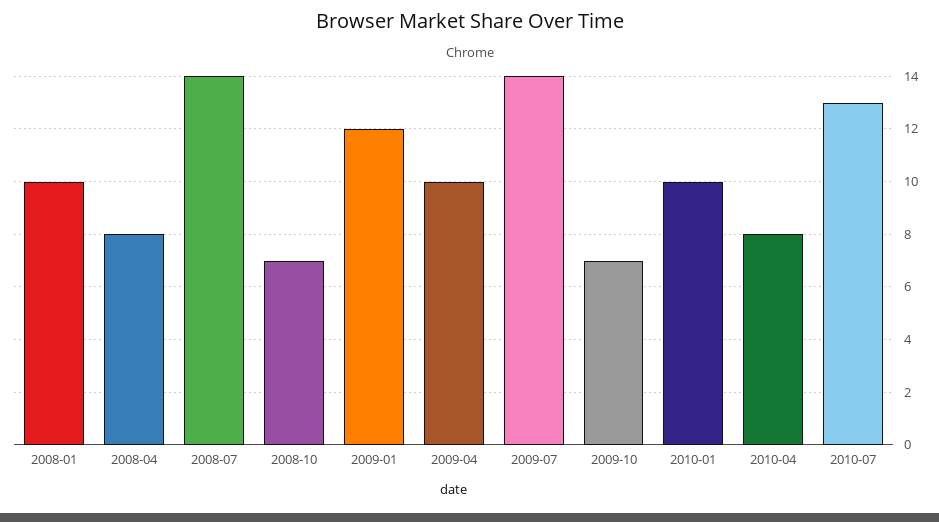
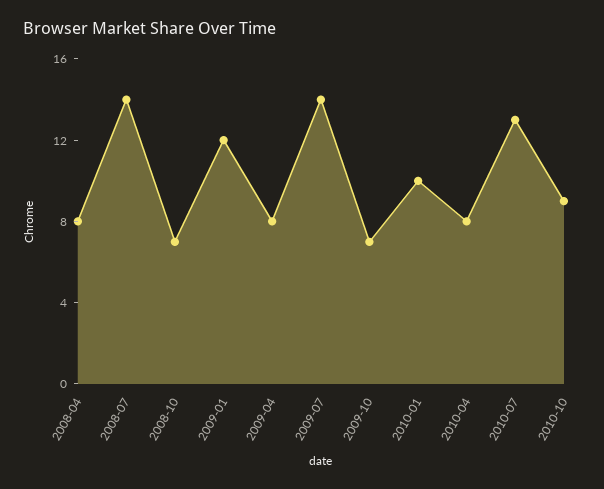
2008-01: 10 -> none
2009-04: 10 -> 8
2010-10: none -> 9

